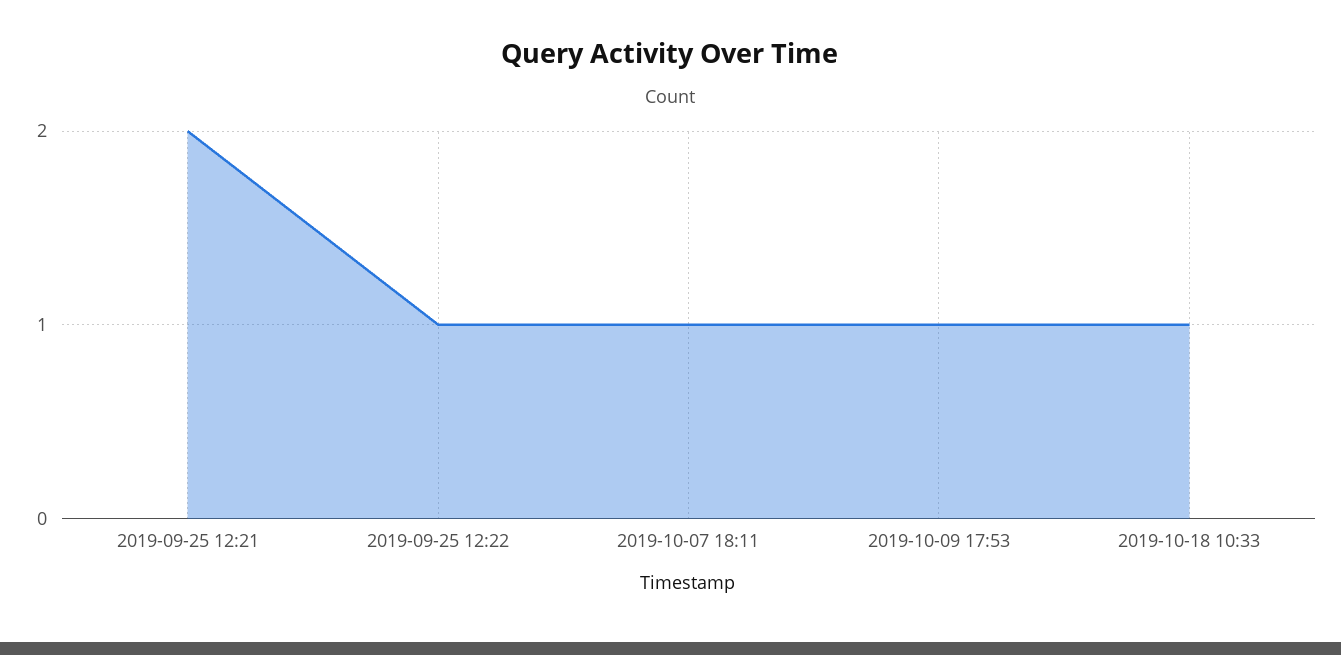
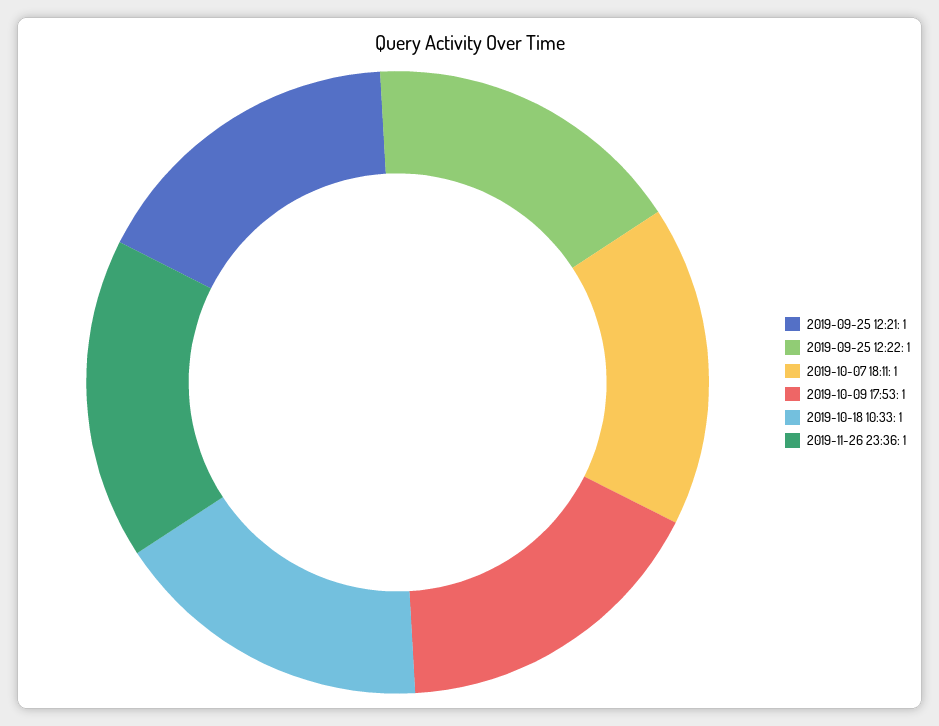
2019-09-25 12:21: 2 -> 1
2019-11-26 23:36: none -> 1

